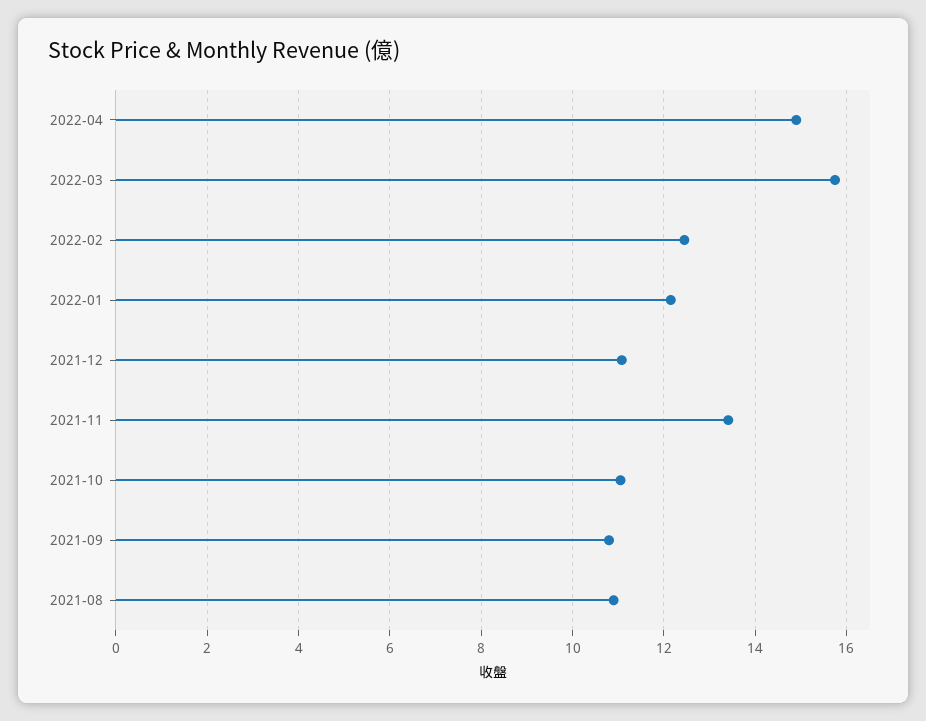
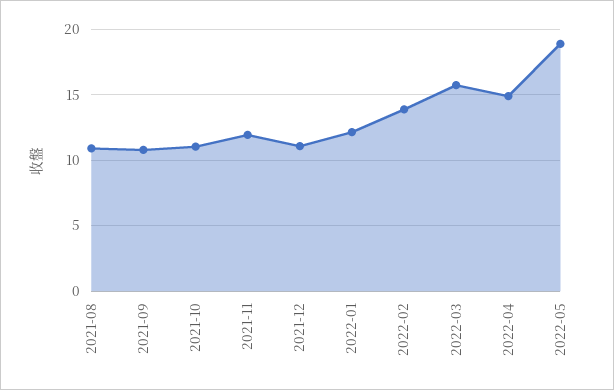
2022-02: 12.4 -> 14
2021-11: 13.4 -> 12
2022-05: none -> 19

